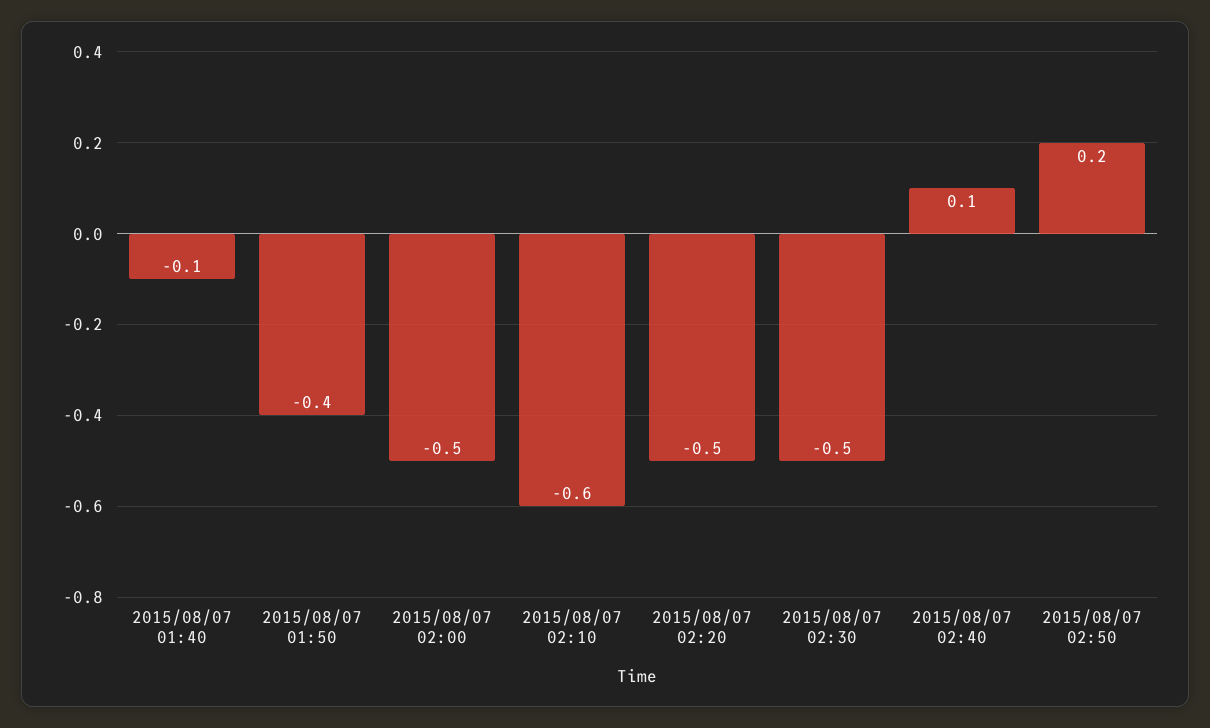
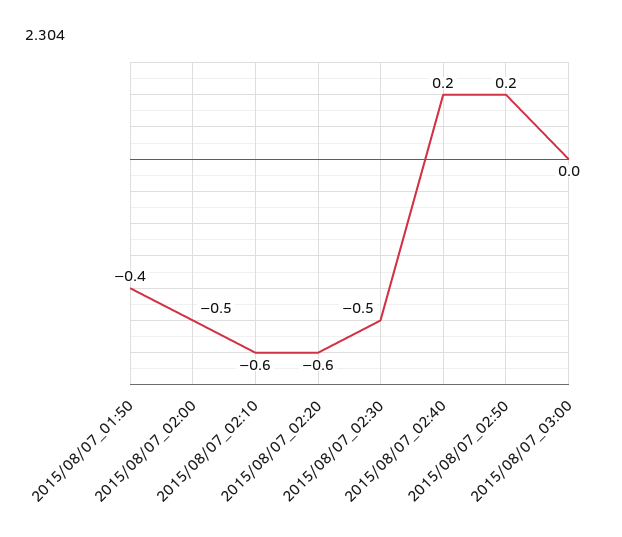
2015/08/07 01:40: -0.1 -> none
2015/08/07 02:20: -0.5 -> -0.6
2015/08/07 02:40: 0.1 -> 0.2
2015/08/07_03:00: none -> 0

